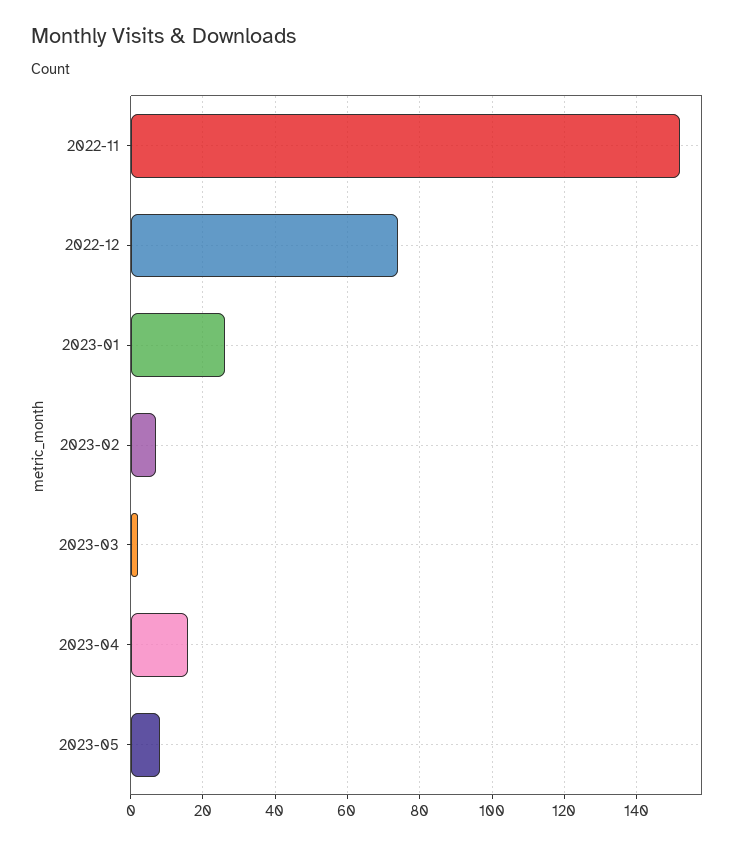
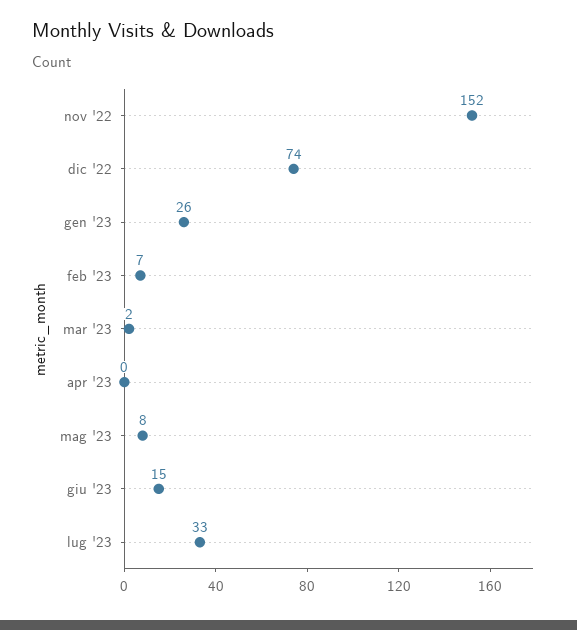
2023-04: 15 -> 0
giu '23: none -> 15
lug '23: none -> 33

